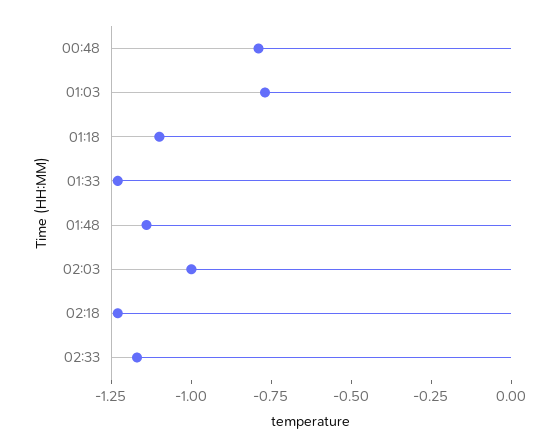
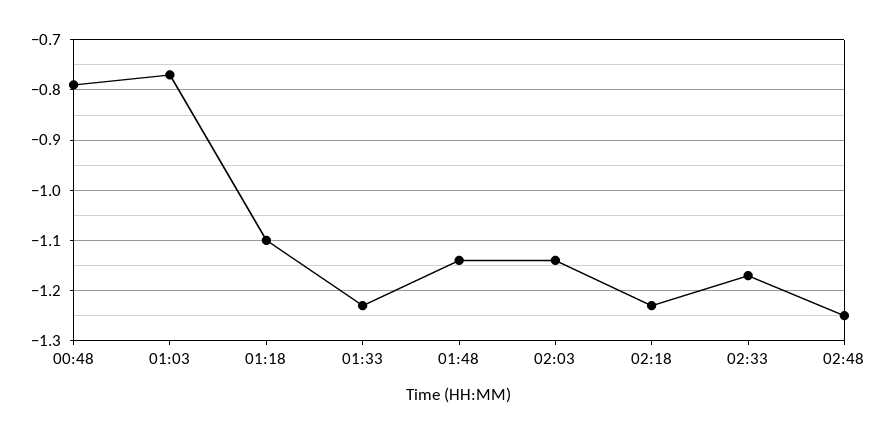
02:03: -1 -> -1.15
02:48: none -> -1.25

